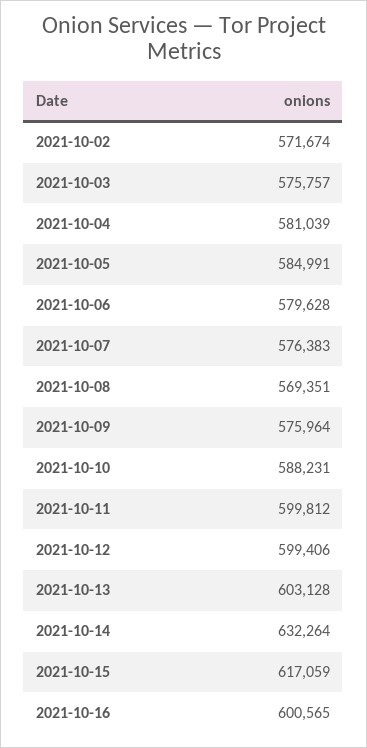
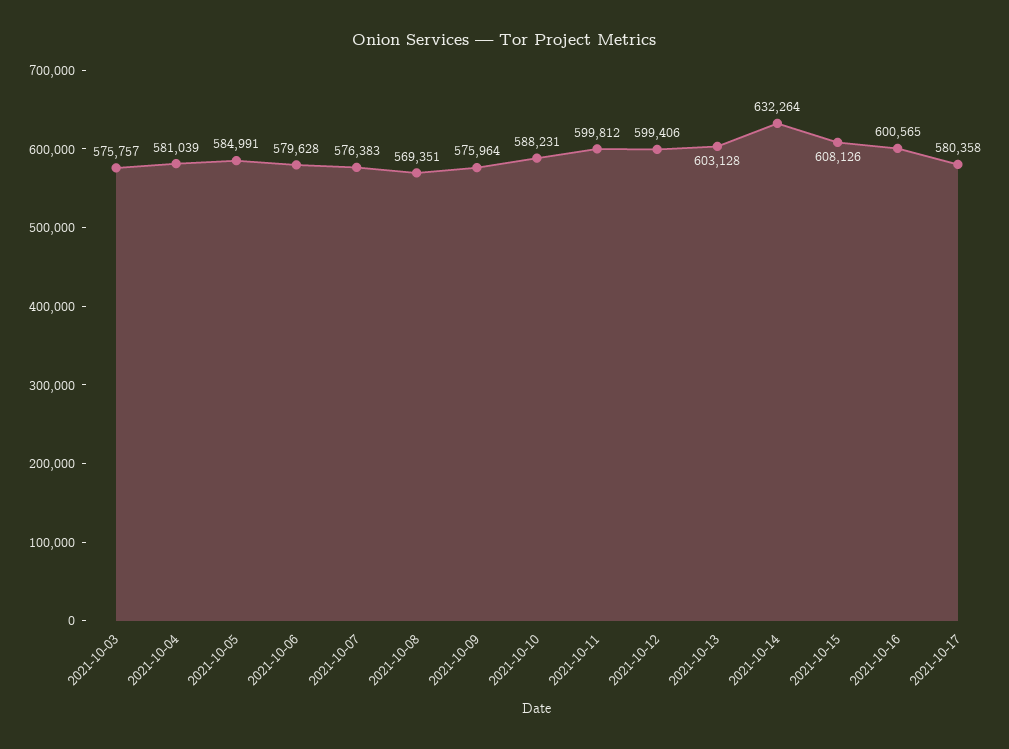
2021-10-02: 571674 -> none
2021-10-15: 617059 -> 608126
2021-10-17: none -> 580358

